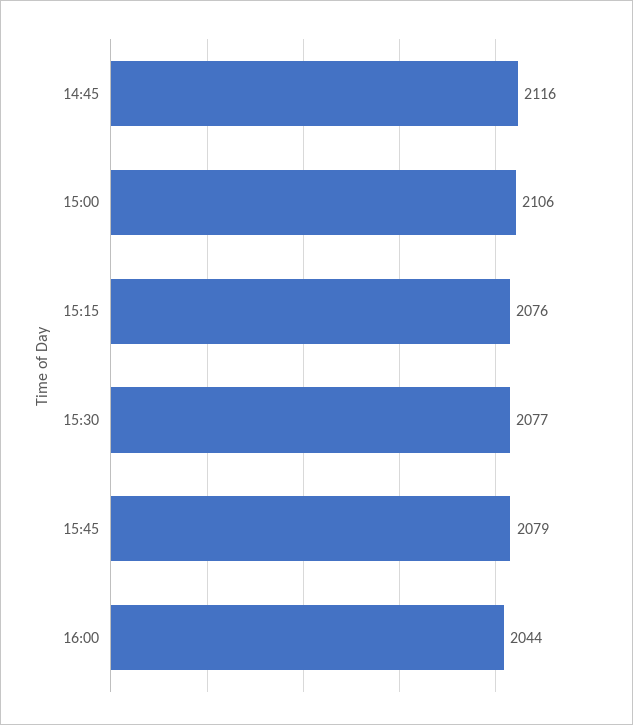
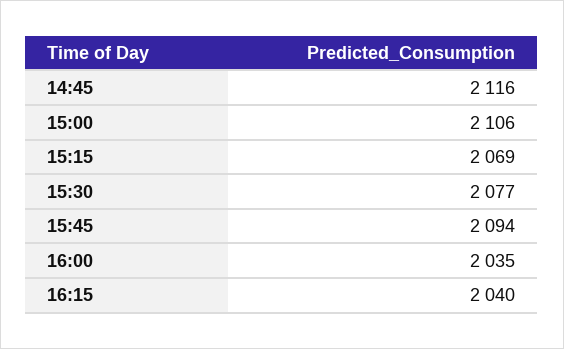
15:15: 2076 -> 2069
15:45: 2079 -> 2094
16:00: 2044 -> 2035
16:15: none -> 2040

